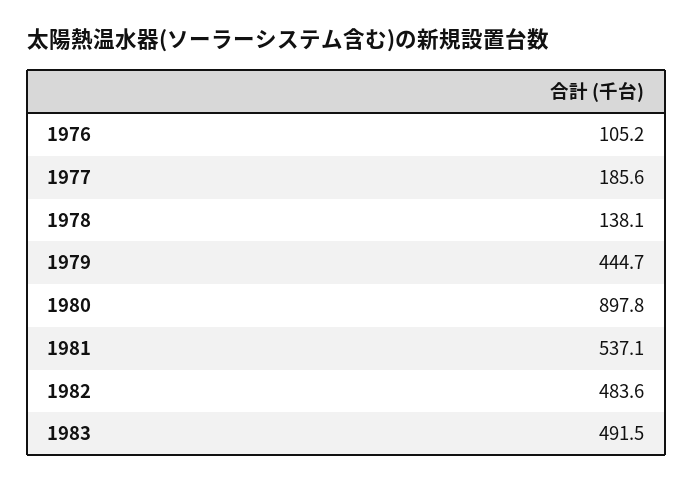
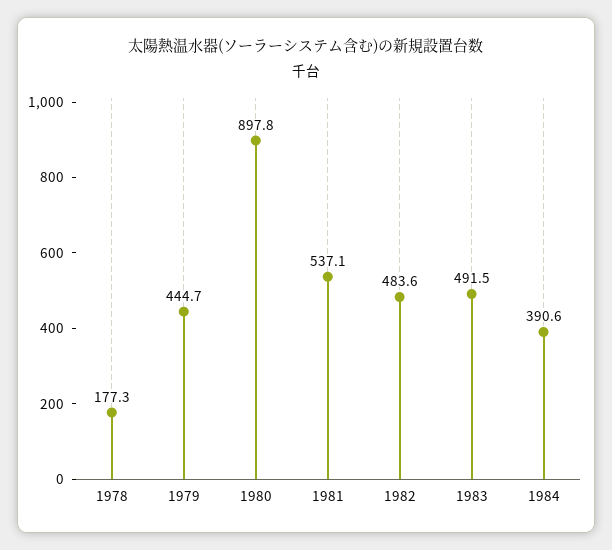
1976: 105.2 -> none
1977: 185.6 -> none
1978: 138.1 -> 177.3
1984: none -> 390.6

